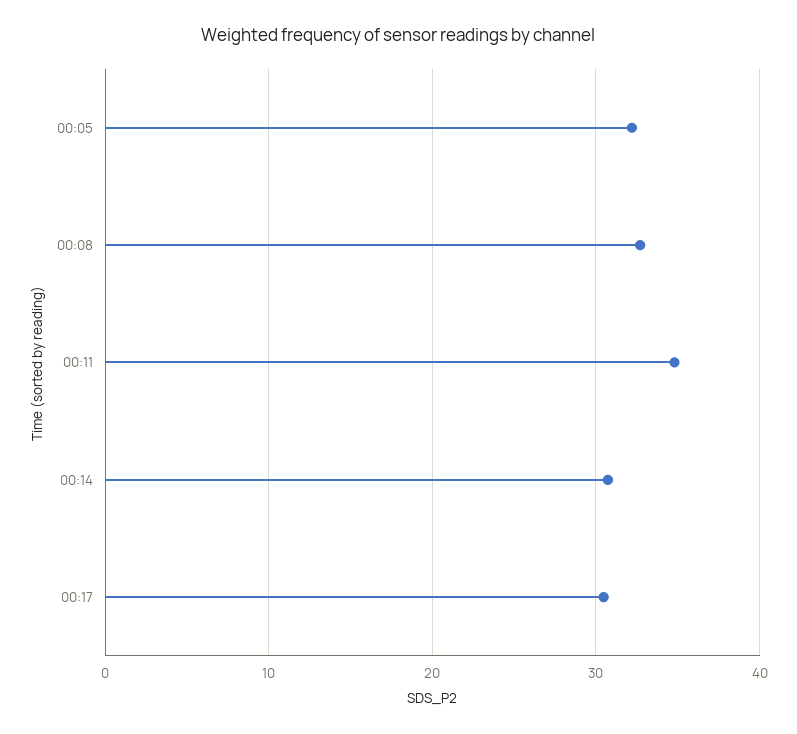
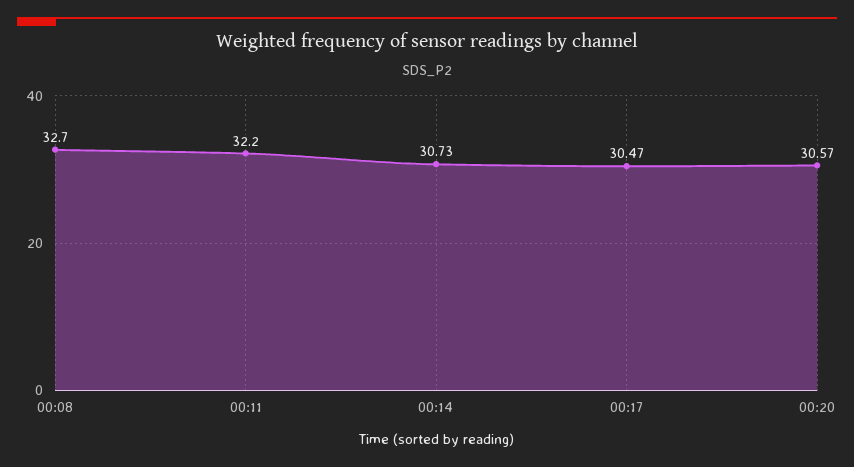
00:05: 32 -> none
00:11: 35 -> 32.2
00:20: none -> 30.57

